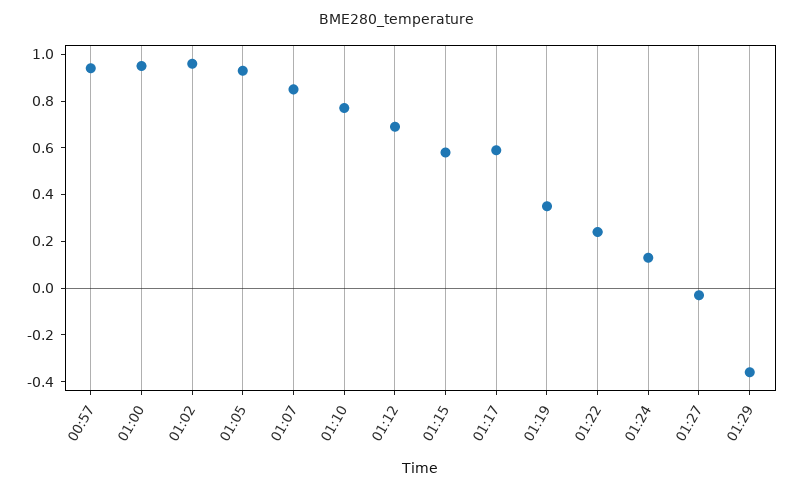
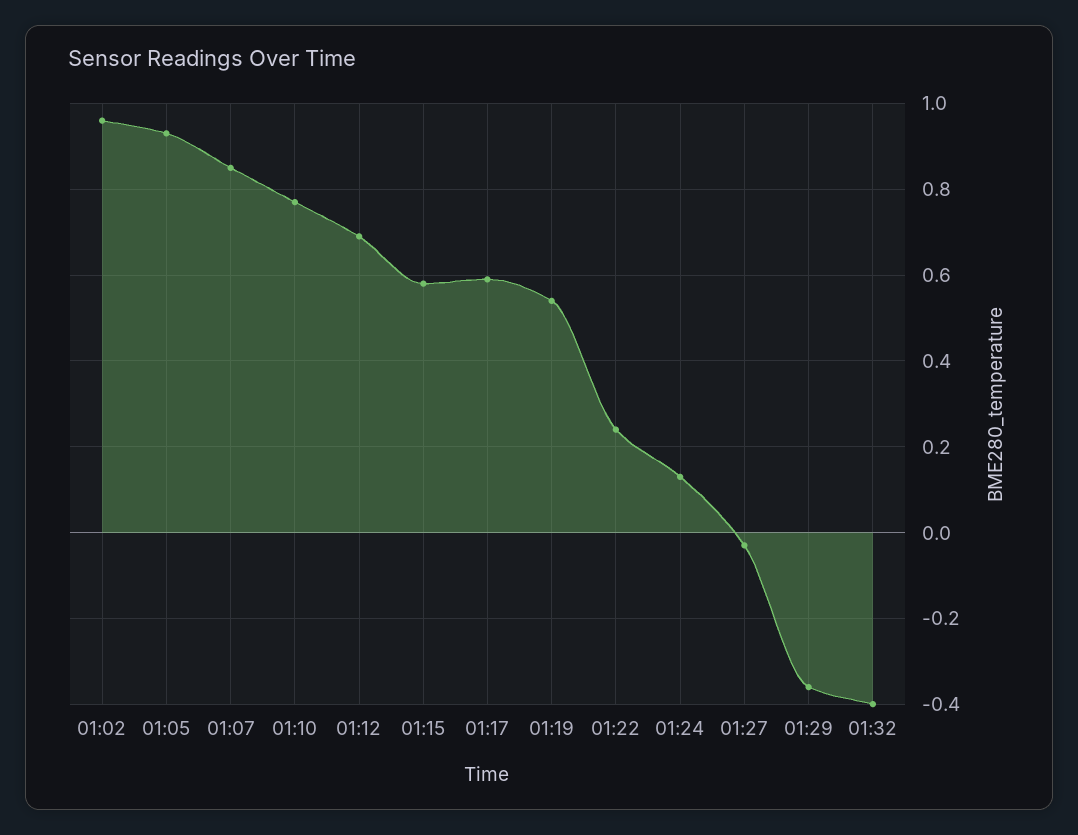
00:57: 0.95 -> none
01:00: 0.95 -> none
01:19: 0.35 -> 0.55
01:32: none -> -0.4

